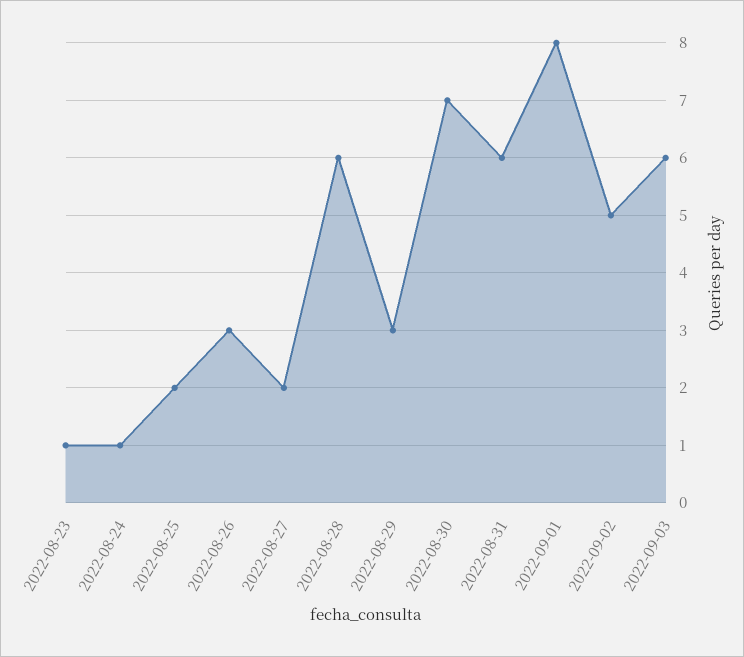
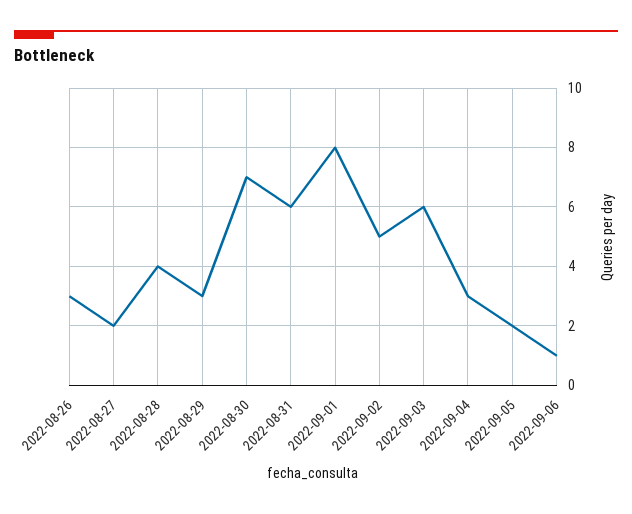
2022-08-23: 1 -> none
2022-08-24: 1 -> none
2022-08-25: 2 -> none
2022-08-28: 6 -> 4
2022-09-04: none -> 3
2022-09-05: none -> 2
2022-09-06: none -> 1

